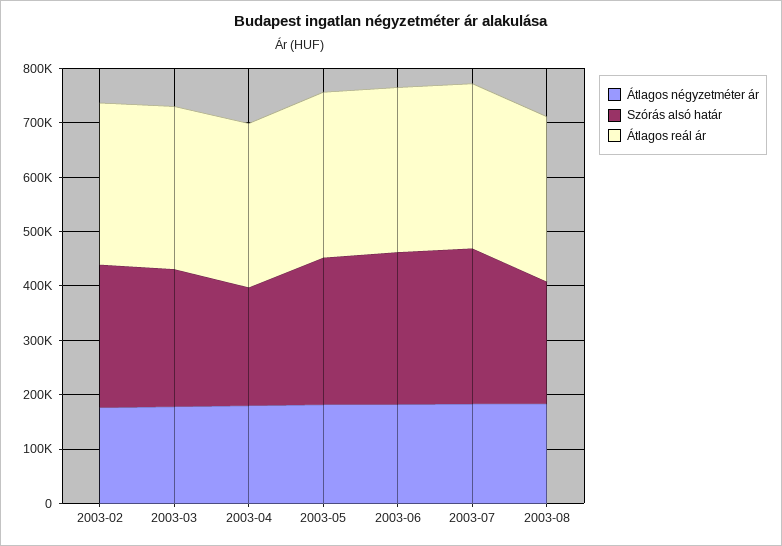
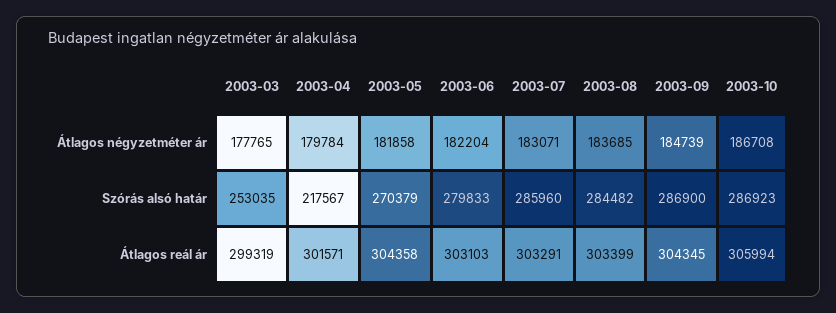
Átlagos négyzetméter ár, 2003-02: 180000 -> none
Szórás alsó határ, 2003-02: 260000 -> none
Átlagos reál ár, 2003-02: 300000 -> none
Szórás alsó határ, 2003-08: 220000 -> 284482
Átlagos négyzetméter ár, 2003-09: none -> 184739
Átlagos négyzetméter ár, 2003-10: none -> 186708
Szórás alsó határ, 2003-09: none -> 286900
Szórás alsó határ, 2003-10: none -> 286923
Átlagos reál ár, 2003-09: none -> 304345
Átlagos reál ár, 2003-10: none -> 305994

